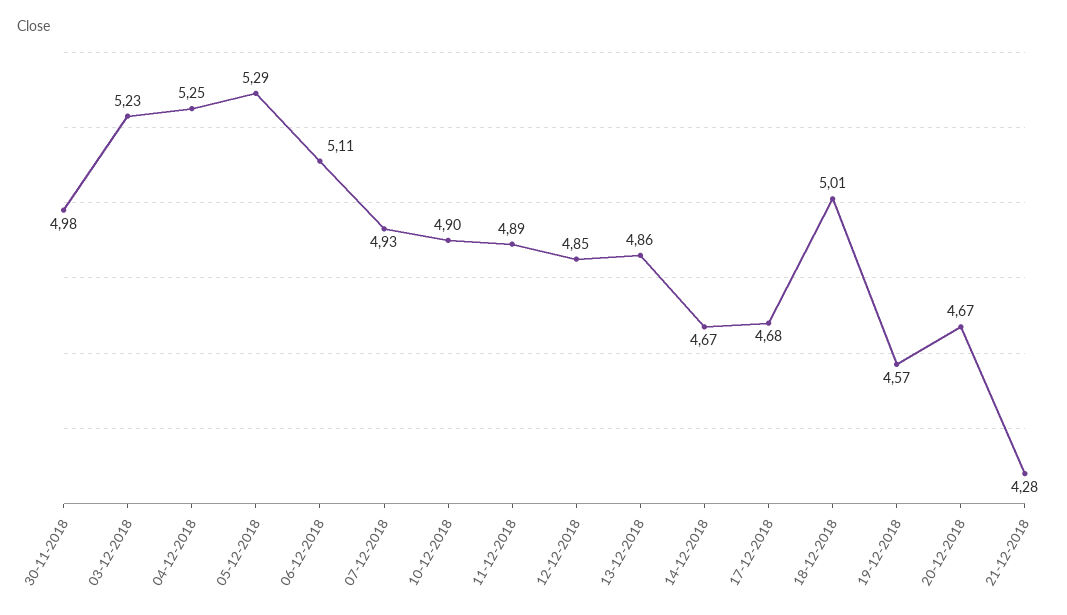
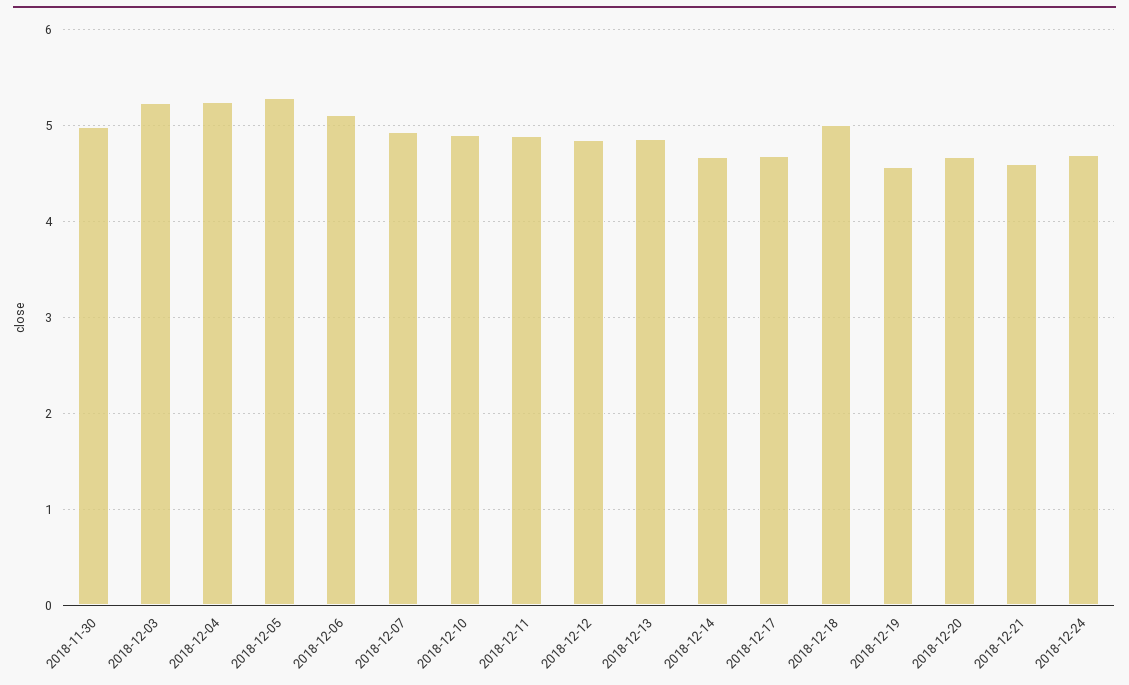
21-12-2018: 4.28 -> 4.6
2018-12-24: none -> 4.7

